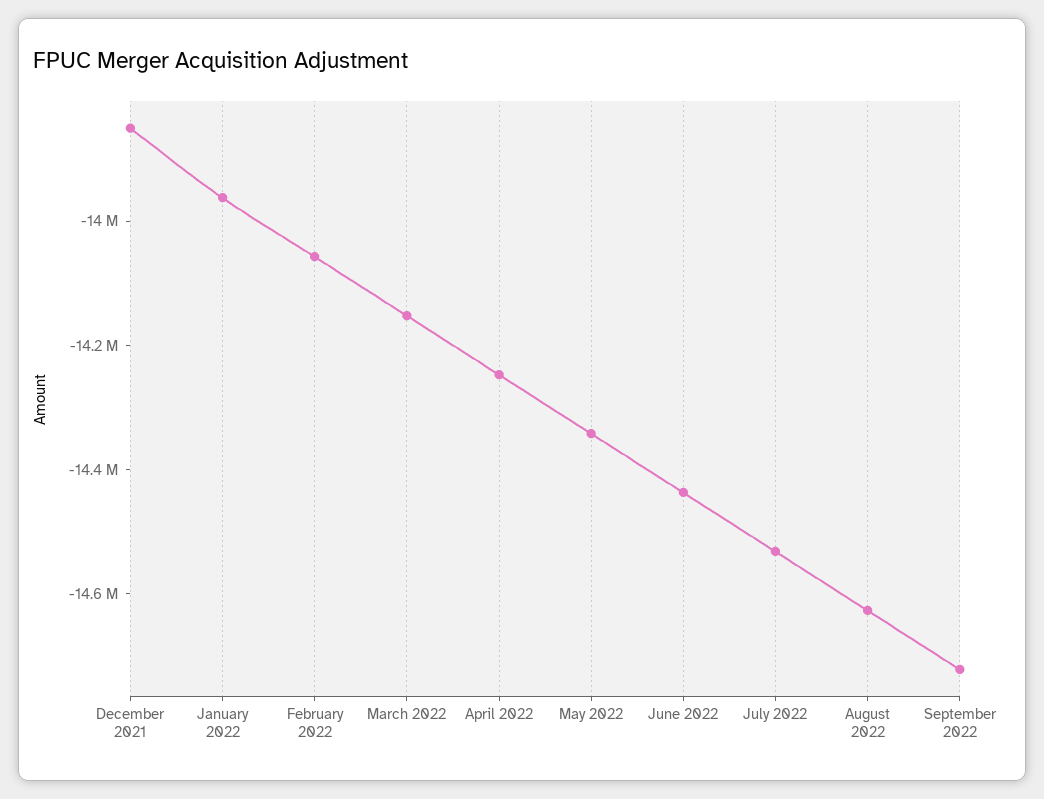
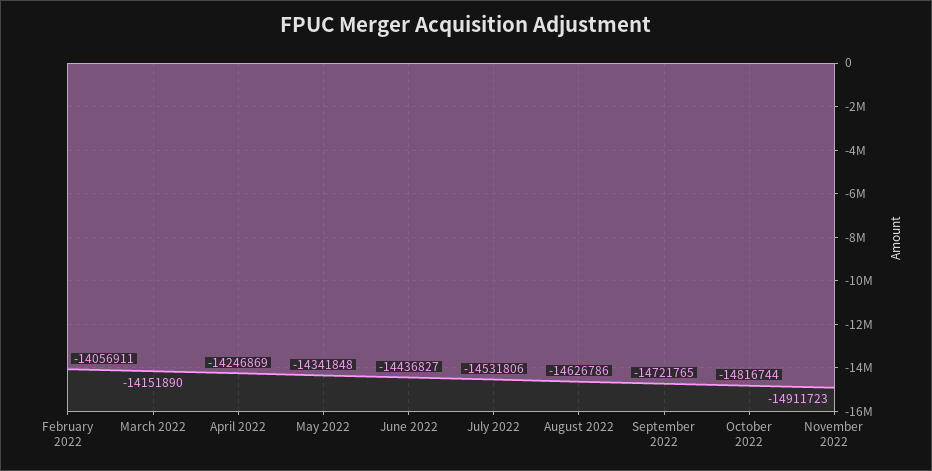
December 2021: -13850000 -> none
January 2022: -13950000 -> none
October 2022: none -> -14816744
November 2022: none -> -14911723

